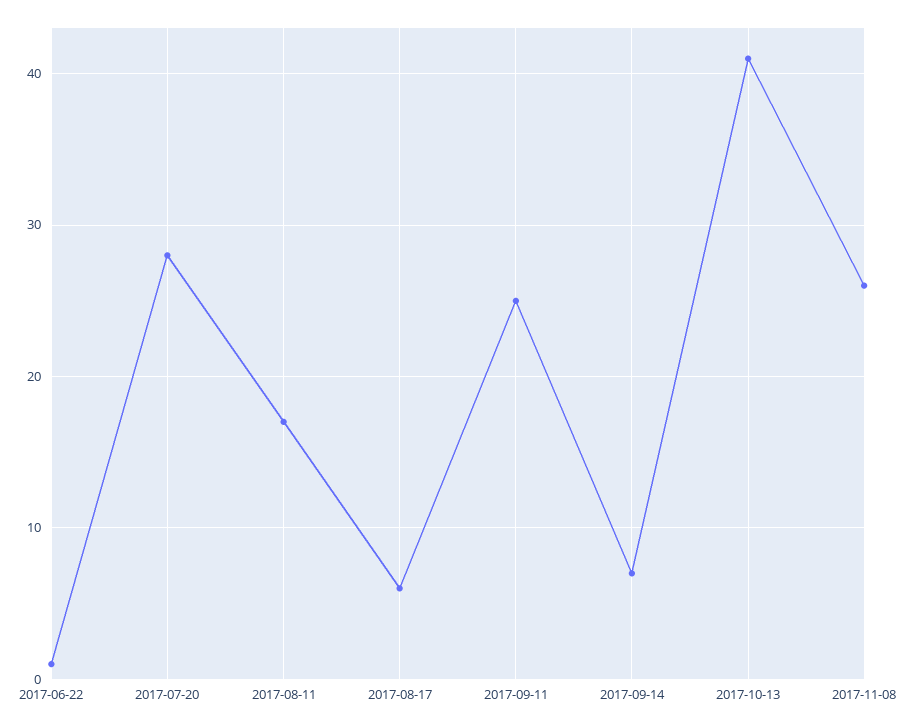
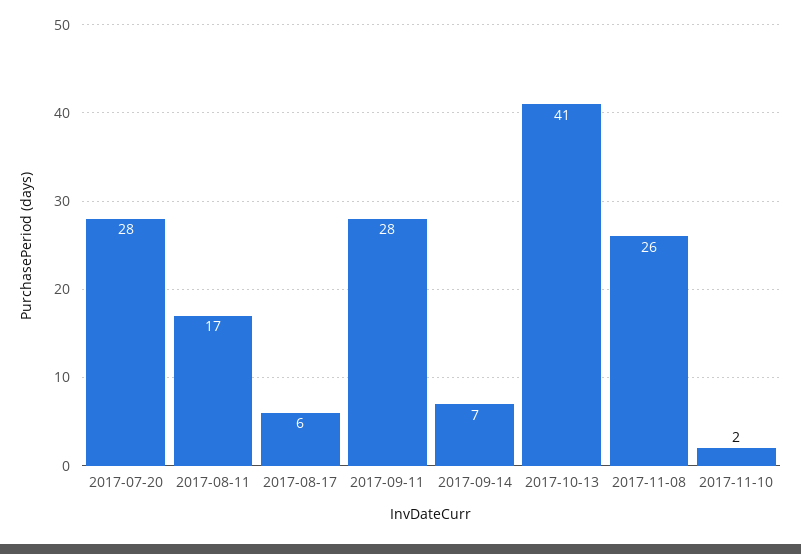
2017-06-22: 1 -> none
2017-09-11: 25 -> 28
2017-11-10: none -> 2

